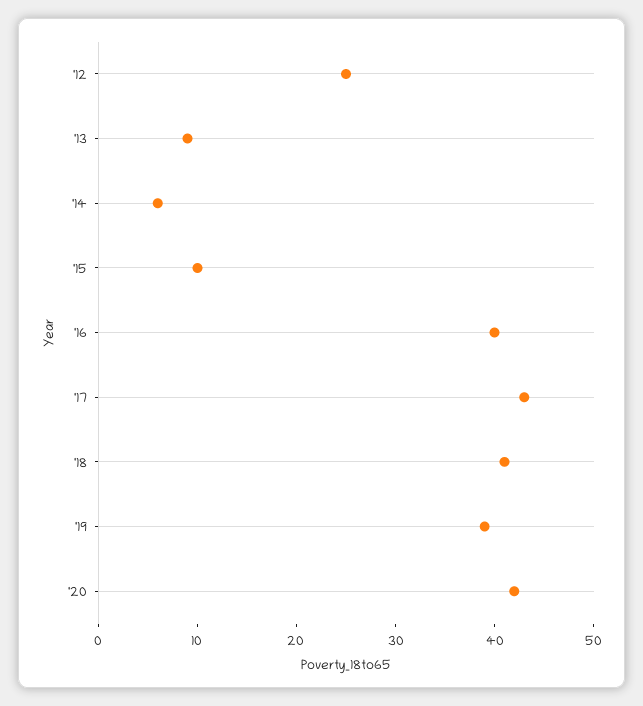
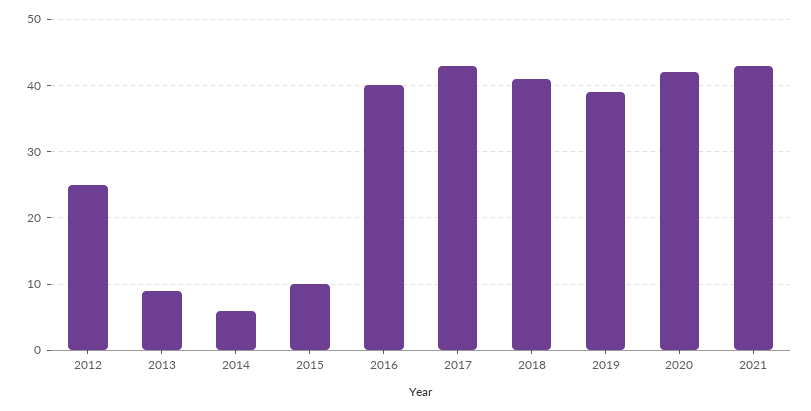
2021: none -> 43

